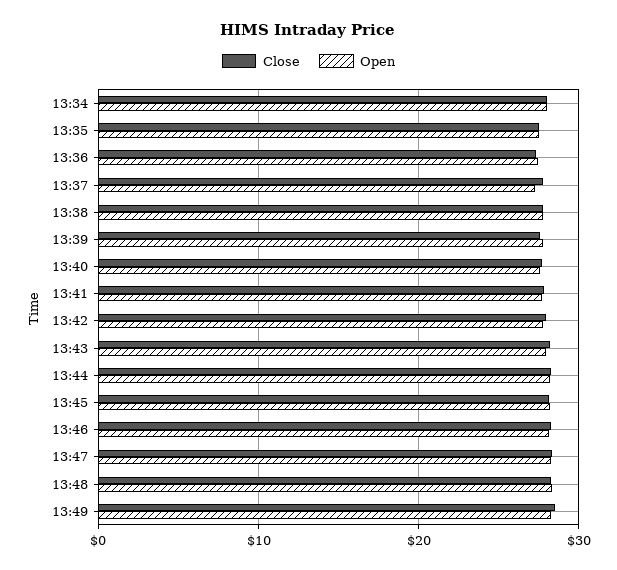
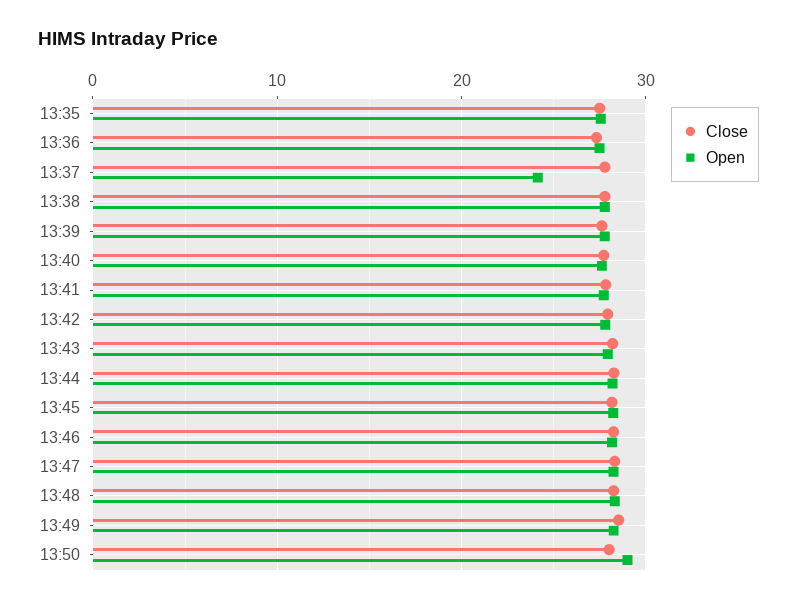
Close, 13:34: 28 -> none
Open, 13:34: 28 -> none
Open, 13:37: 27 -> 24
Close, 13:50: none -> 28
Open, 13:50: none -> 29

